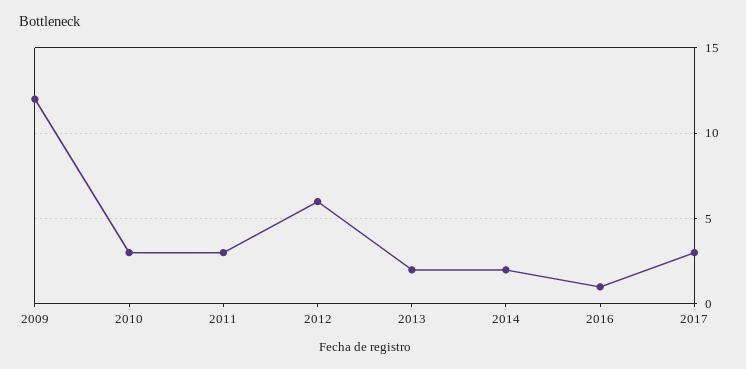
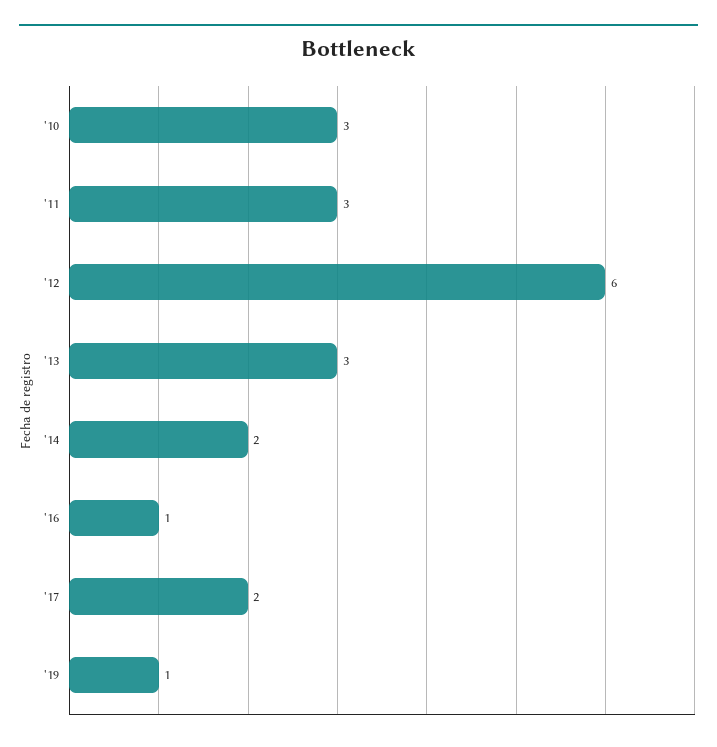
2009: 12 -> none
2013: 2 -> 3
2017: 3 -> 2
'19: none -> 1

